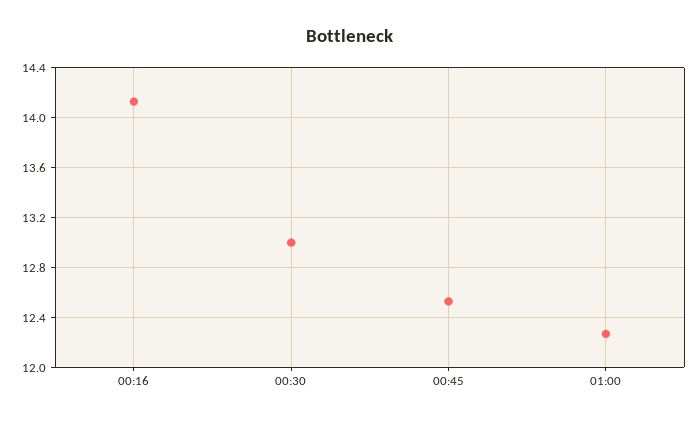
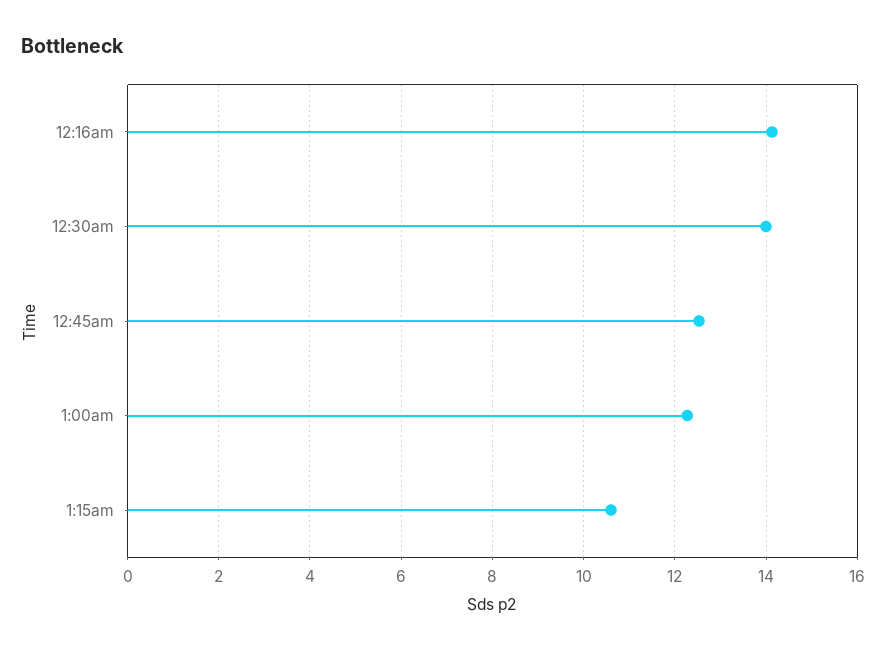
00:30: 13 -> 14
1:15am: none -> 10.6

